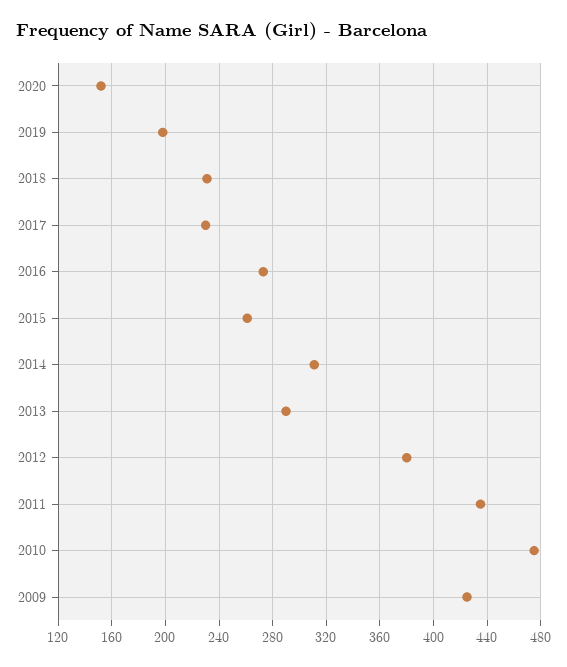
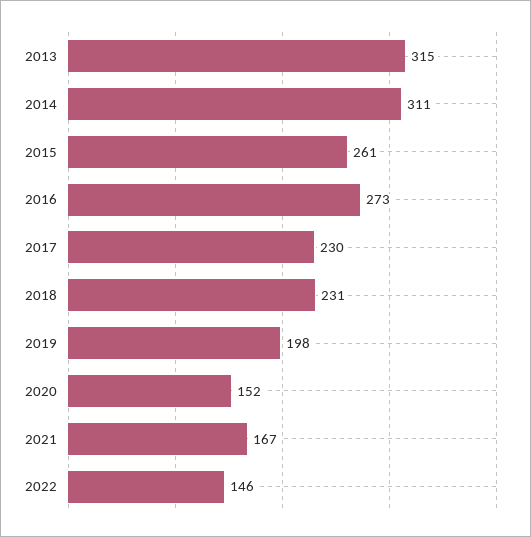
2013: 290 -> 315
2012: 380 -> none
2011: 435 -> none
2010: 475 -> none
2009: 425 -> none
2021: none -> 167
2022: none -> 146

